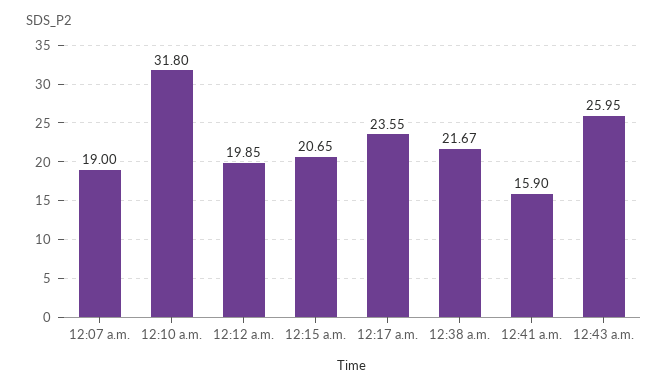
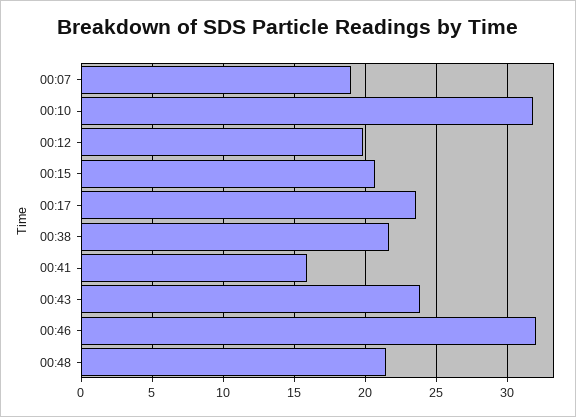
12:43 a.m.: 25.95 -> 24
00:46: none -> 32
00:48: none -> 21.5

